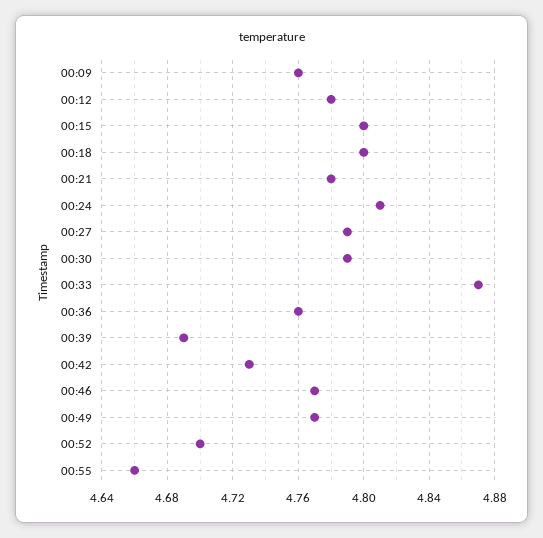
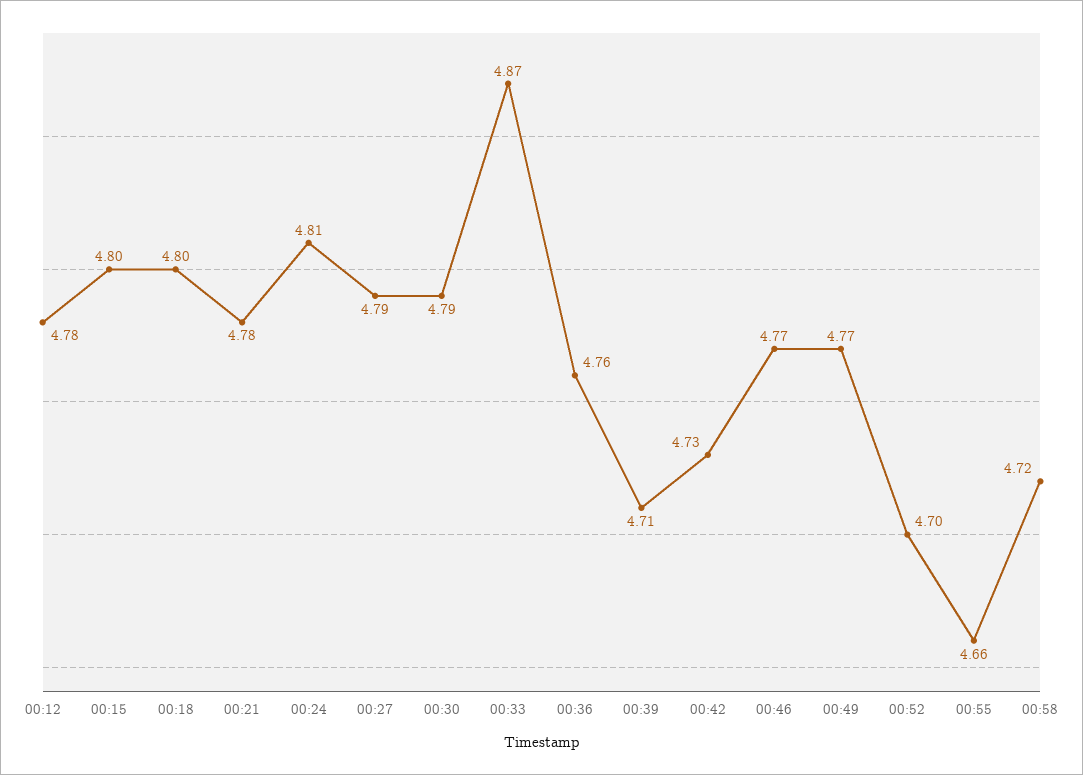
00:09: 4.76 -> none
00:39: 4.69 -> 4.71
00:58: none -> 4.72

